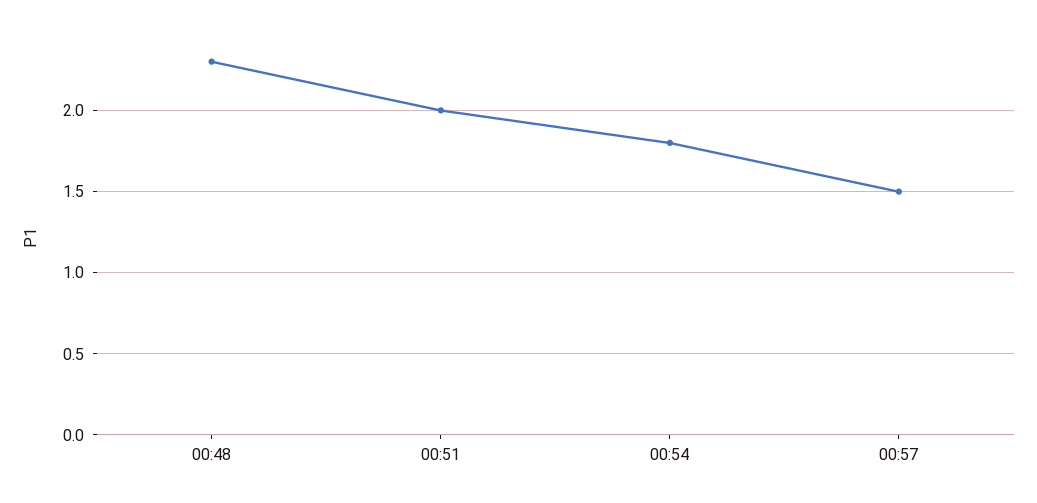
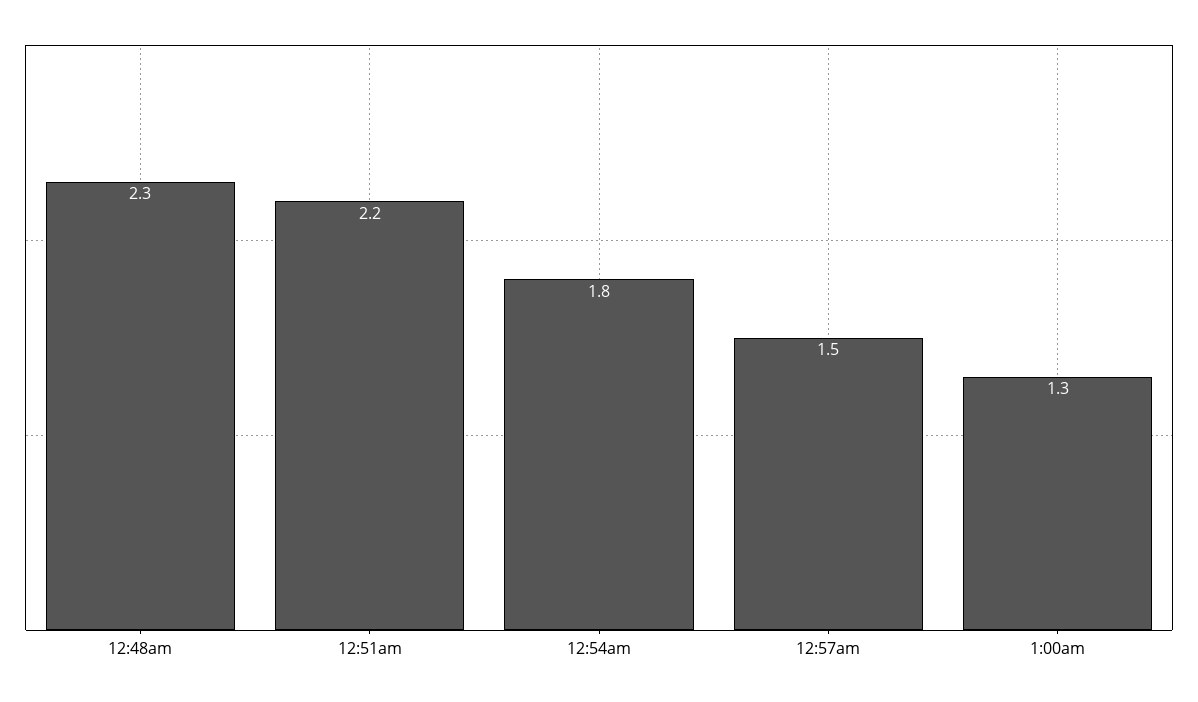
00:51: 2 -> 2.2
1:00am: none -> 1.3

